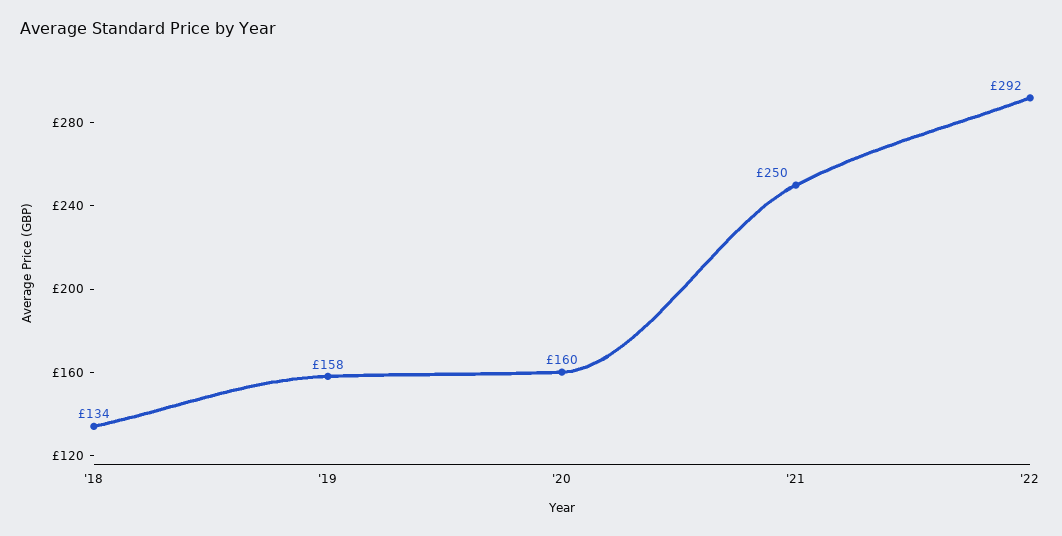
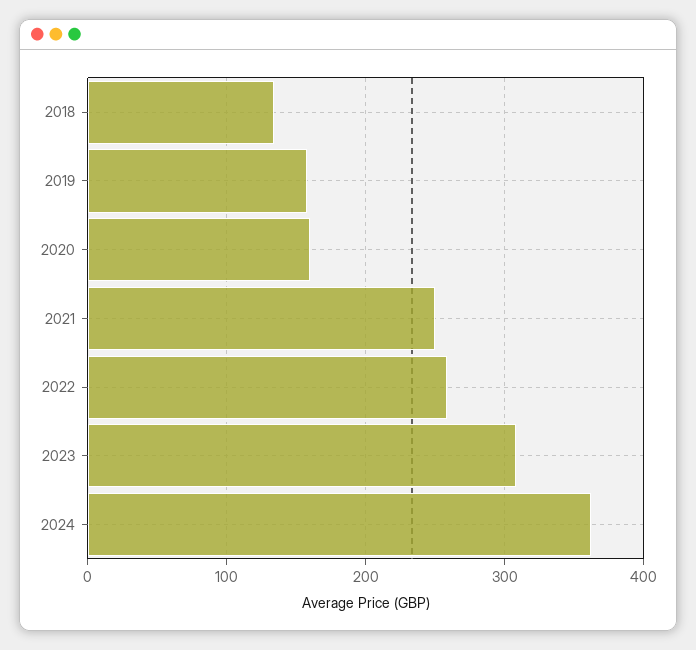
'22: 292 -> 260
2023: none -> 310
2024: none -> 360

